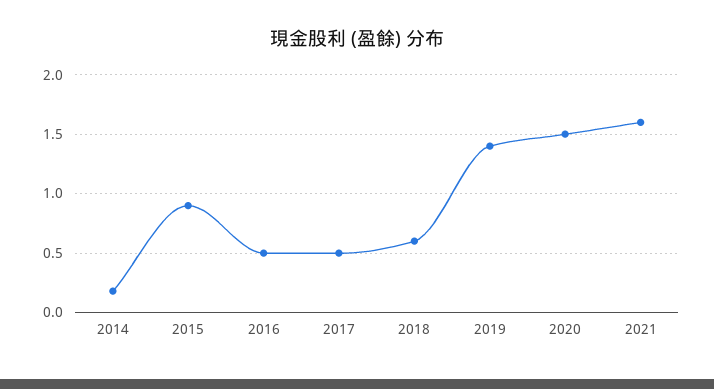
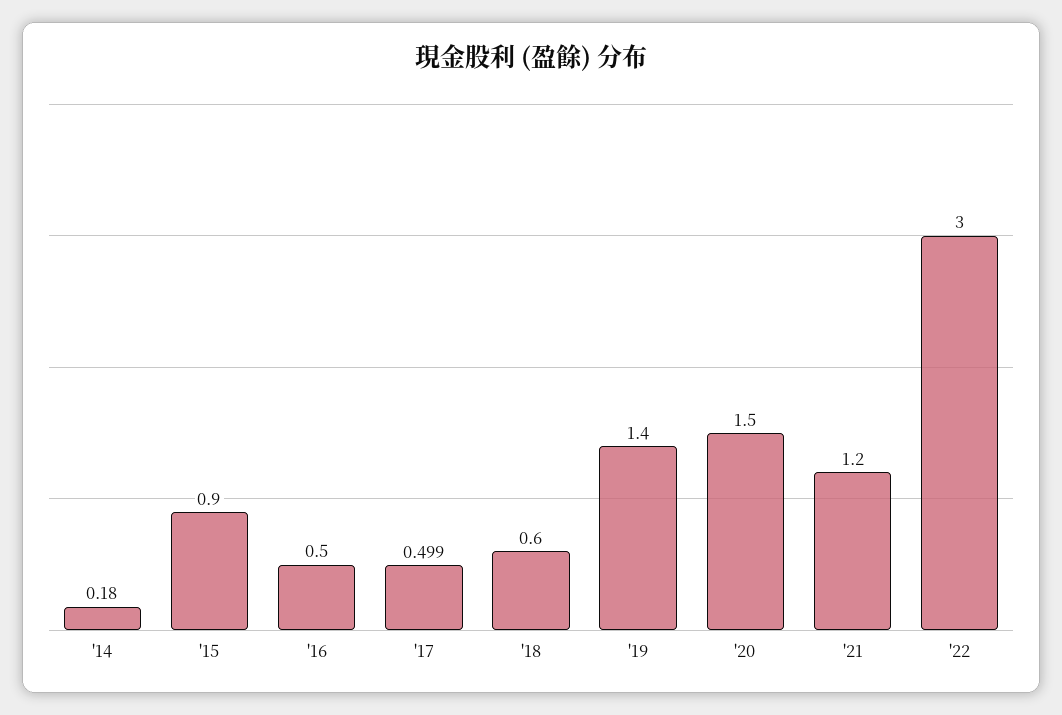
2021: 1.6 -> 1.2
'22: none -> 3

